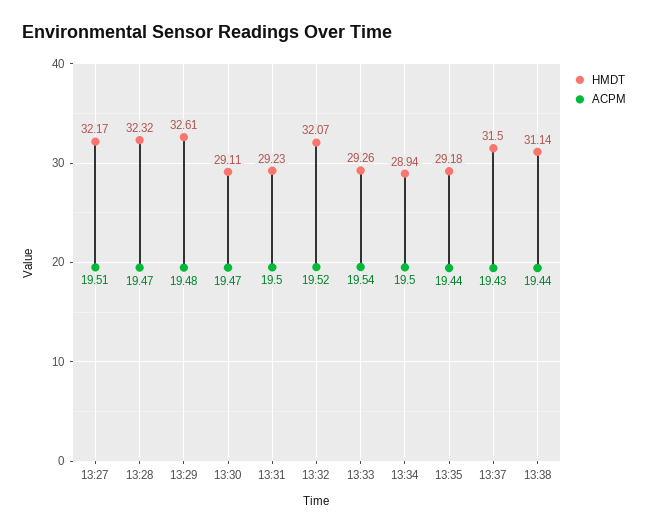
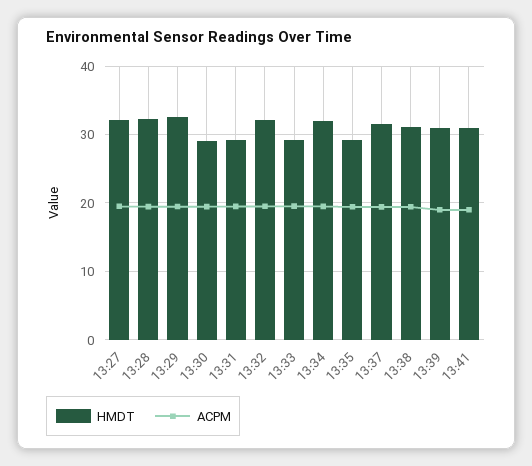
HMDT, 13:34: 28.94 -> 32
HMDT, 13:39: none -> 31
ACPM, 13:39: none -> 19
HMDT, 13:41: none -> 31
ACPM, 13:41: none -> 19

